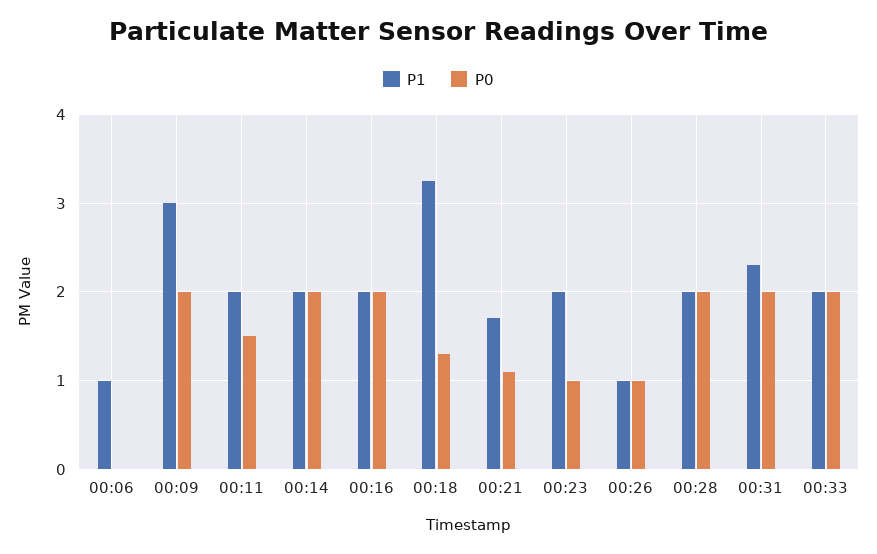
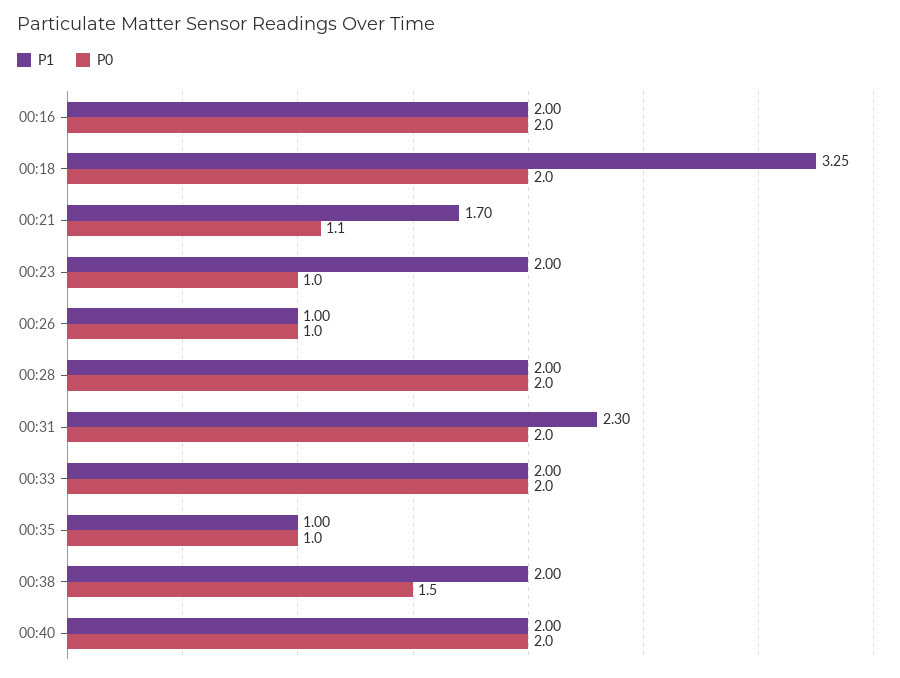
P1, 00:06: 1 -> none
P0, 00:06: 0 -> none
P1, 00:09: 3 -> none
P0, 00:09: 2 -> none
P1, 00:11: 2 -> none
P0, 00:11: 1.5 -> none
P1, 00:14: 2 -> none
P0, 00:14: 2 -> none
P0, 00:18: 1.3 -> 2
P1, 00:35: none -> 1
P0, 00:35: none -> 1
P1, 00:38: none -> 2
P0, 00:38: none -> 1.5
P1, 00:40: none -> 2
P0, 00:40: none -> 2

